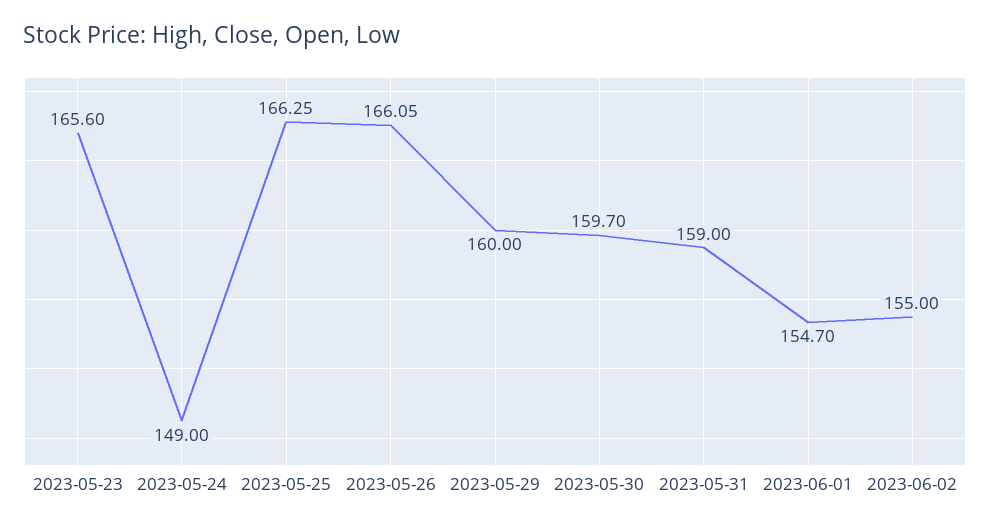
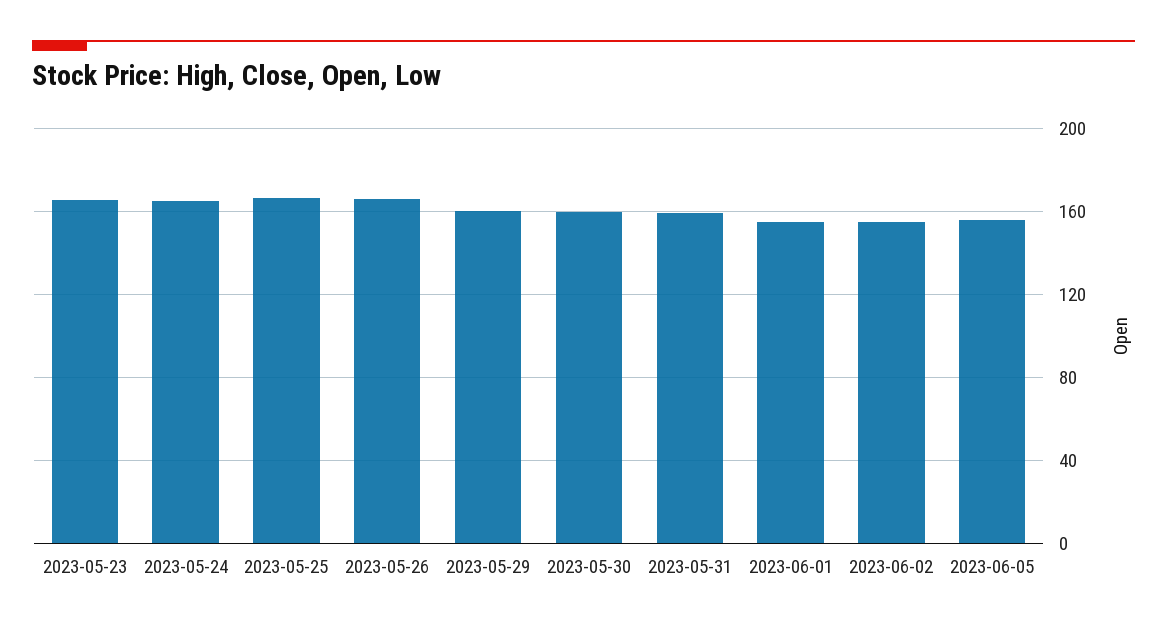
2023-05-24: 149 -> 165
2023-06-05: none -> 155

